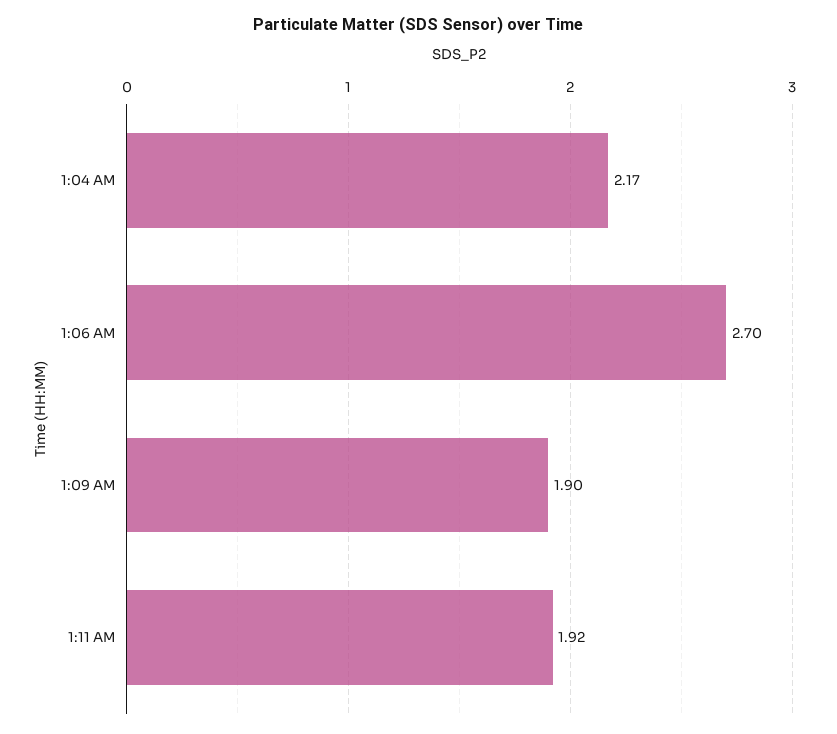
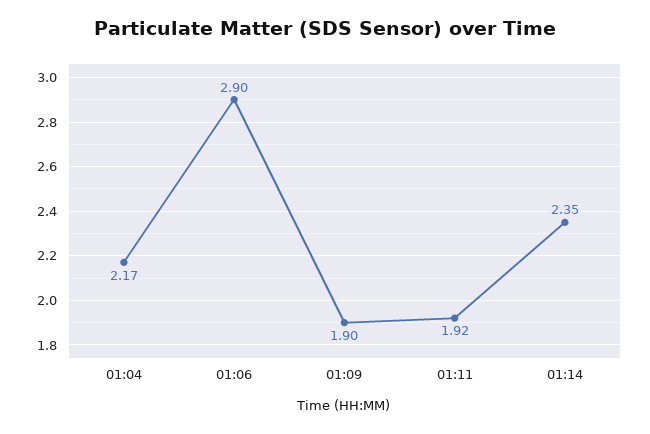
1:06 AM: 2.7 -> 2.9
01:14: none -> 2.35

